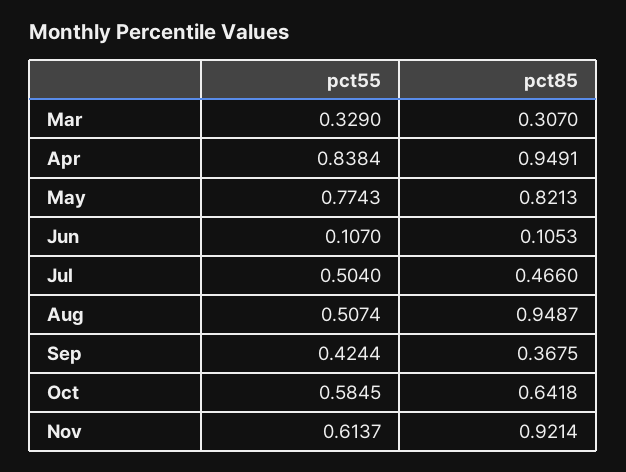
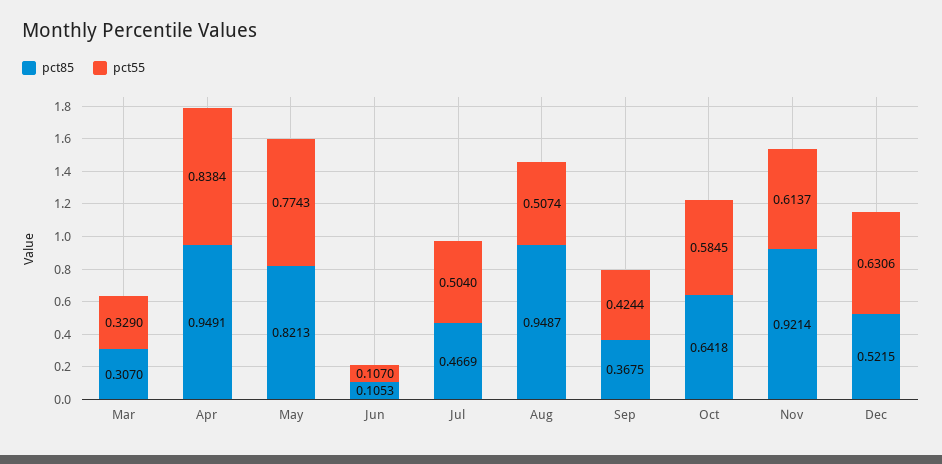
pct85, Jul: 0.466 -> 0.4669
pct85, Dec: none -> 0.5215
pct55, Dec: none -> 0.6306

